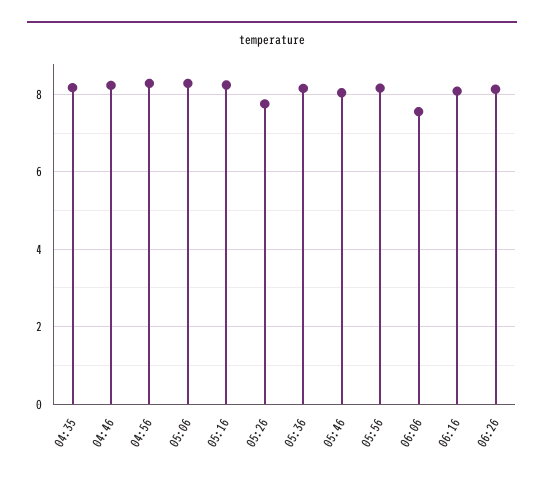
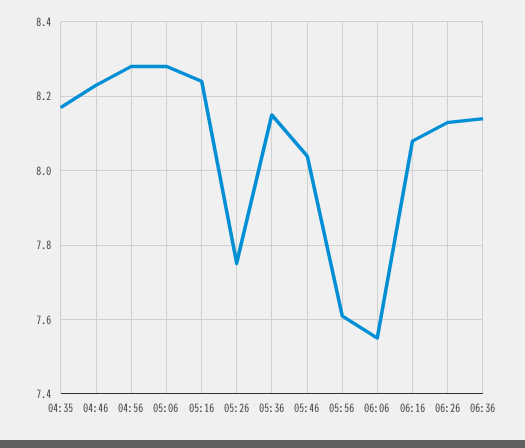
05:56: 8.2 -> 7.6
06:36: none -> 8.15

